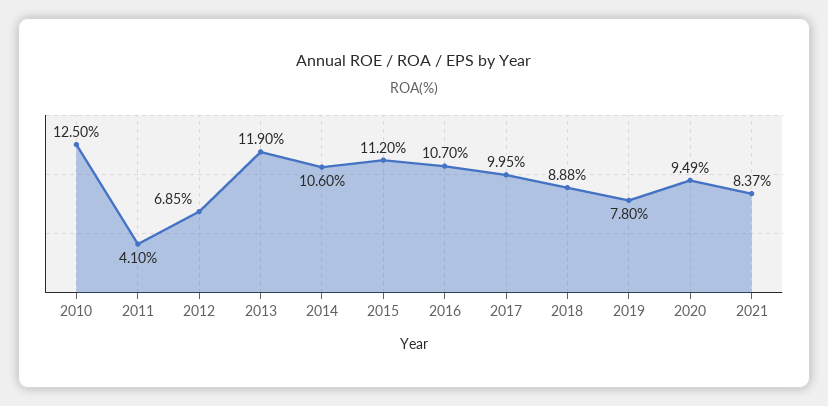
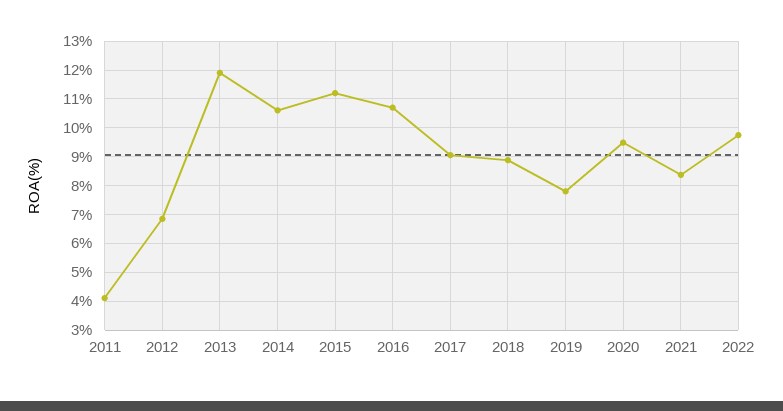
2010: 12.5 -> none
2017: 9.95 -> 9
2022: none -> 9.75

